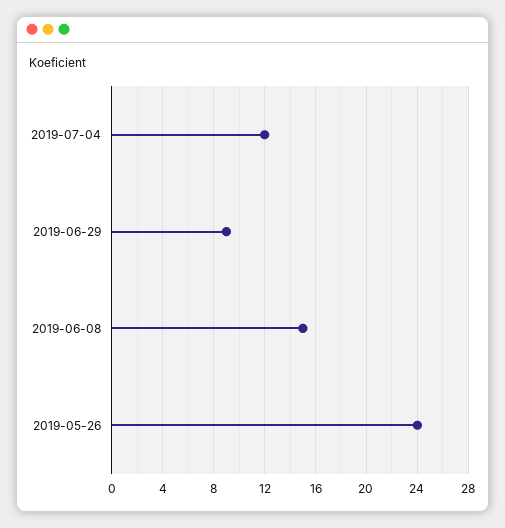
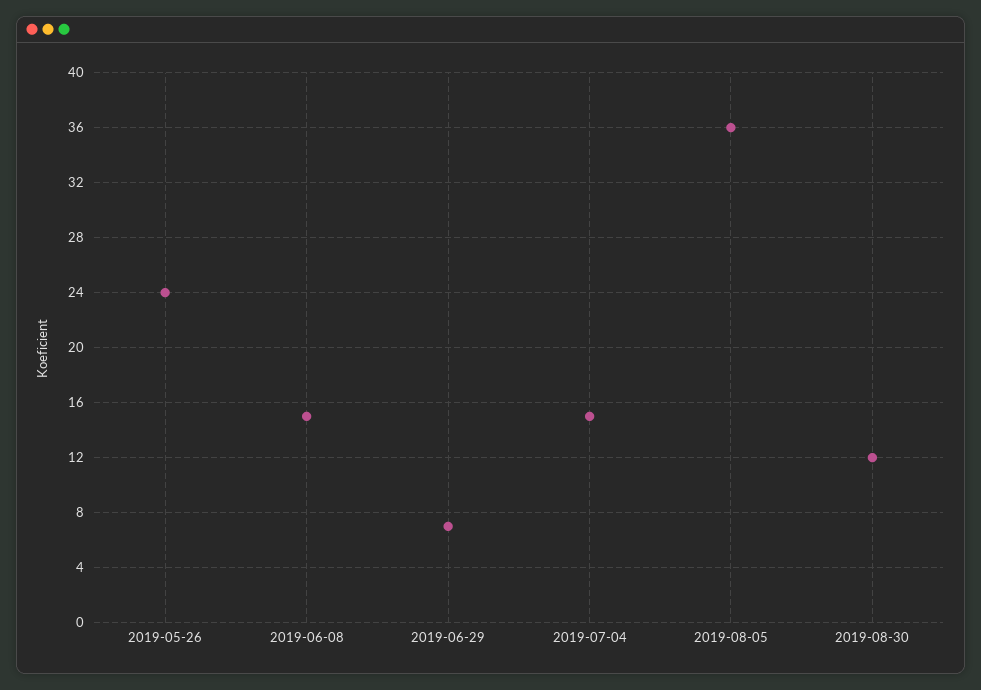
2019-07-04: 12 -> 15
2019-06-29: 9 -> 7
2019-08-05: none -> 36
2019-08-30: none -> 12

